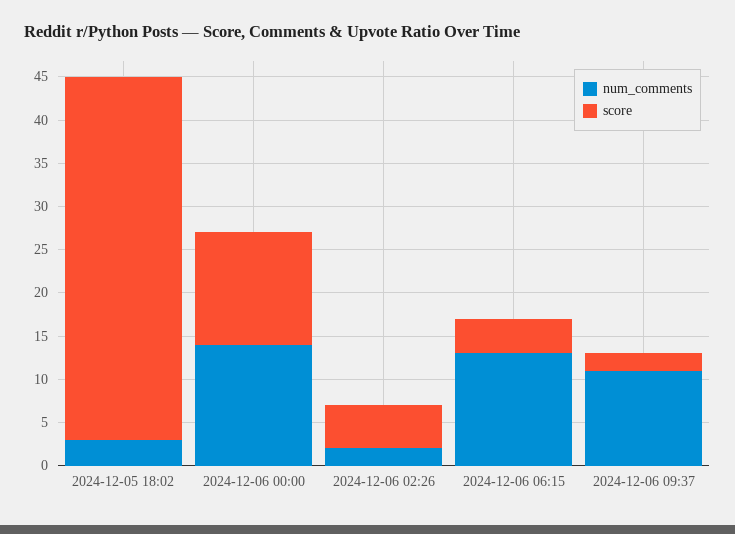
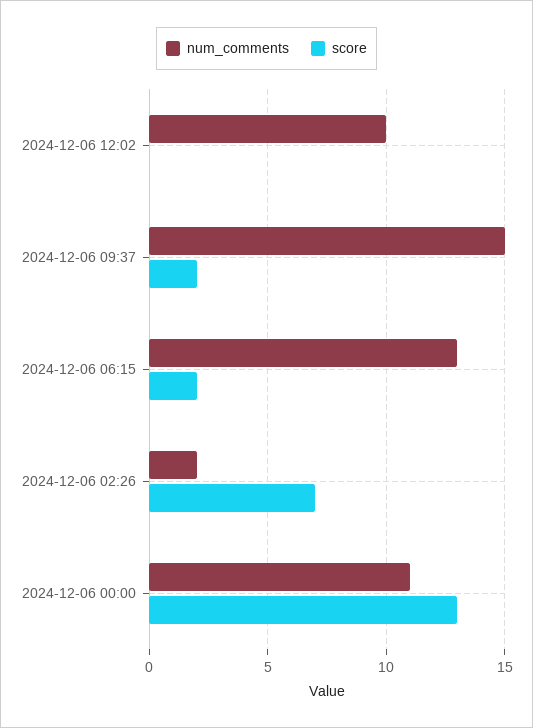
num_comments, 2024-12-05 18:02: 3 -> none
score, 2024-12-05 18:02: 42 -> none
num_comments, 2024-12-06 00:00: 14 -> 11
score, 2024-12-06 02:26: 5 -> 7
score, 2024-12-06 06:15: 4 -> 2
num_comments, 2024-12-06 09:37: 11 -> 15
num_comments, 2024-12-06 12:02: none -> 10
score, 2024-12-06 12:02: none -> 0

